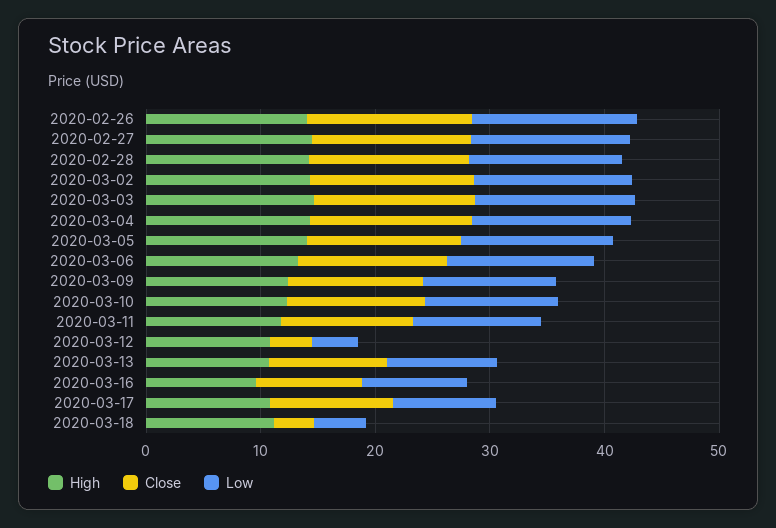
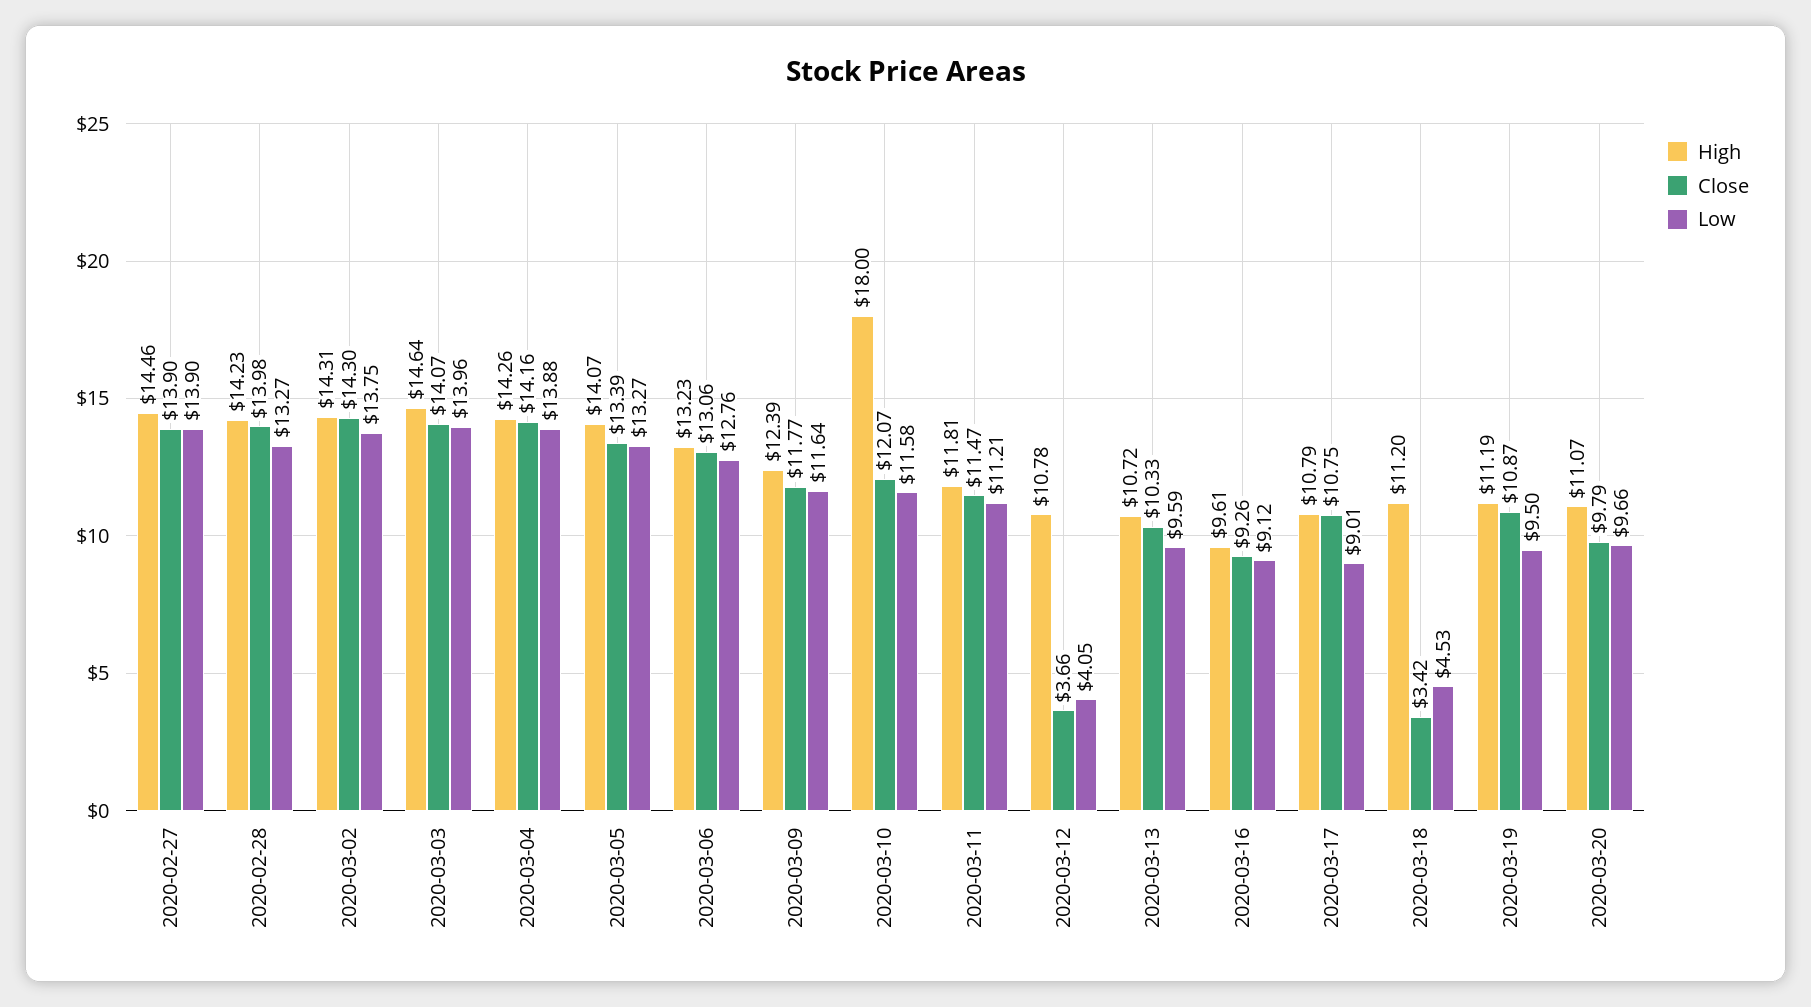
High, 2020-02-26: 14 -> none
Close, 2020-02-26: 14 -> none
Low, 2020-02-26: 14 -> none
High, 2020-03-10: 12 -> 18
High, 2020-03-19: none -> 11.19
Close, 2020-03-19: none -> 10.87
Low, 2020-03-19: none -> 9.5
High, 2020-03-20: none -> 11.07
Close, 2020-03-20: none -> 9.79
Low, 2020-03-20: none -> 9.66

